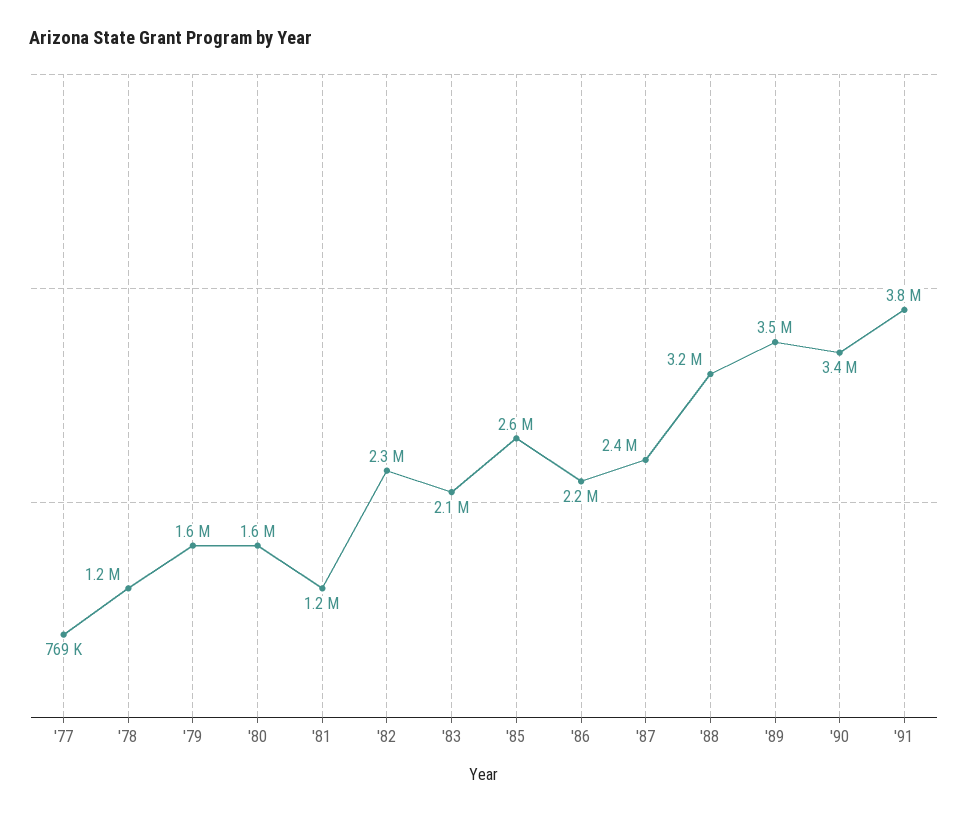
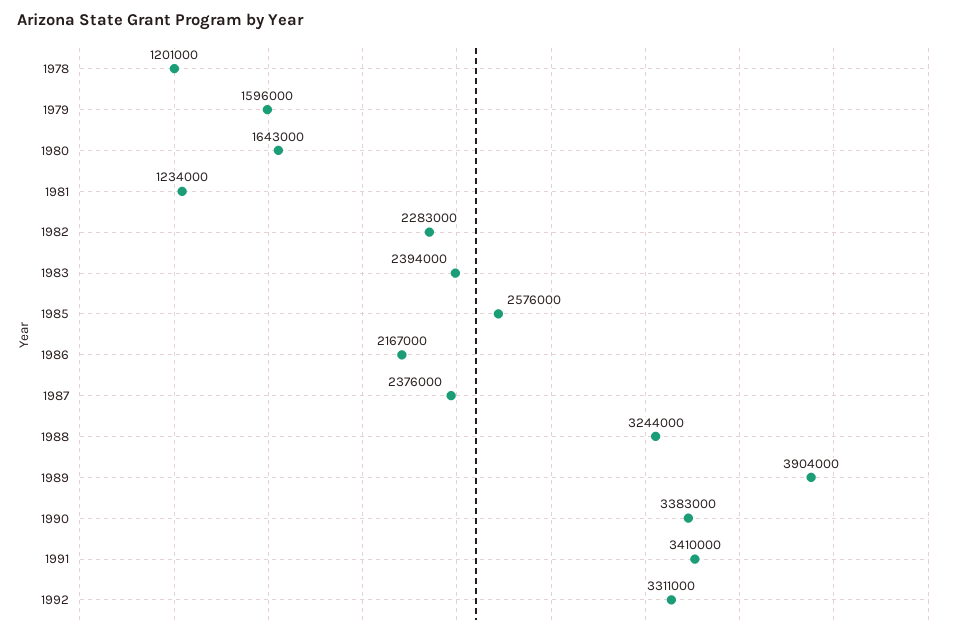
'77: 769000 -> none
'83: 2100000 -> 2394000
'89: 3500000 -> 3904000
'91: 3800000 -> 3410000
1992: none -> 3311000

